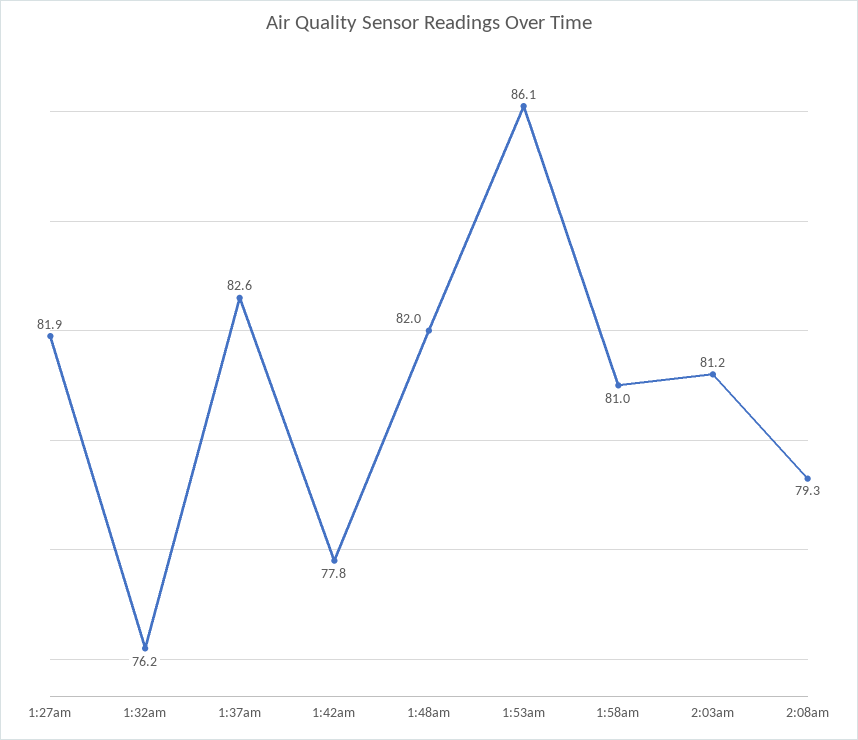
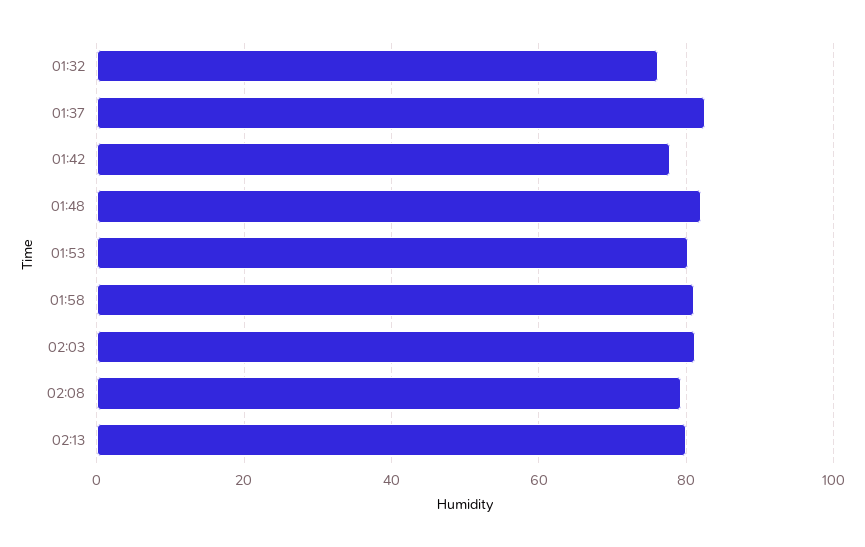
1:27am: 81.9 -> none
1:53am: 86.1 -> 80
02:13: none -> 80

